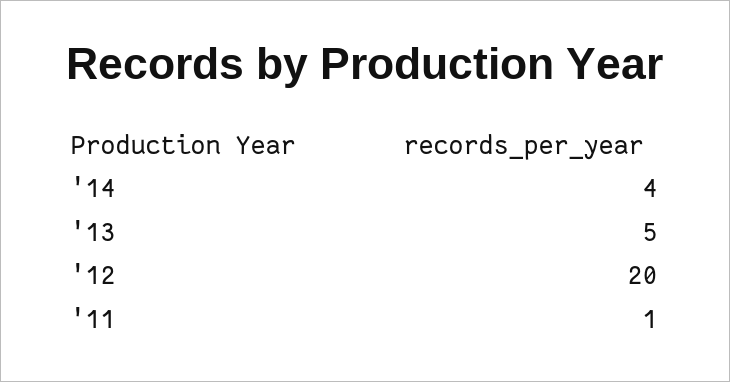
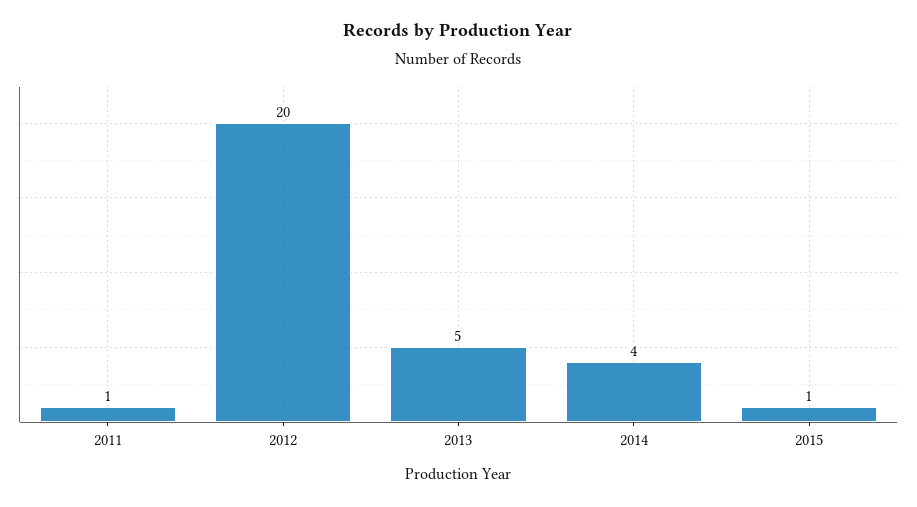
2015: none -> 1

